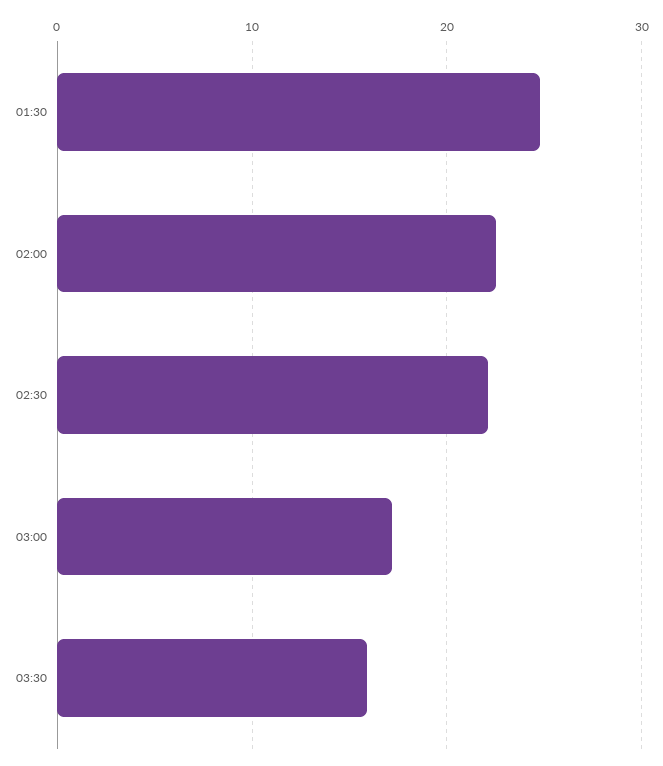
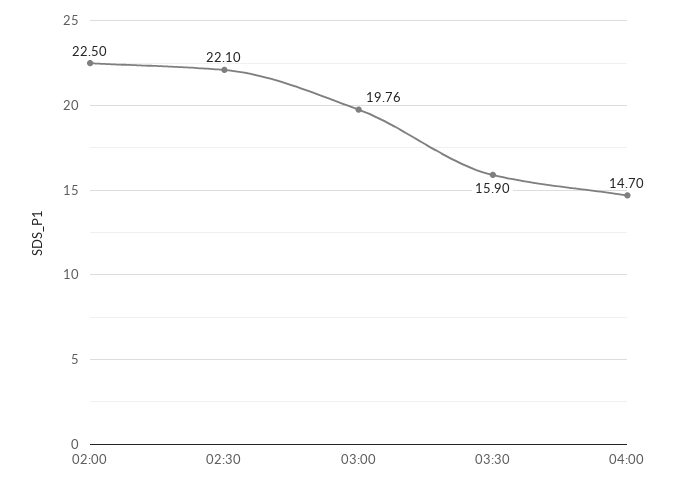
01:30: 25 -> none
03:00: 17 -> 19.76
04:00: none -> 14.7

